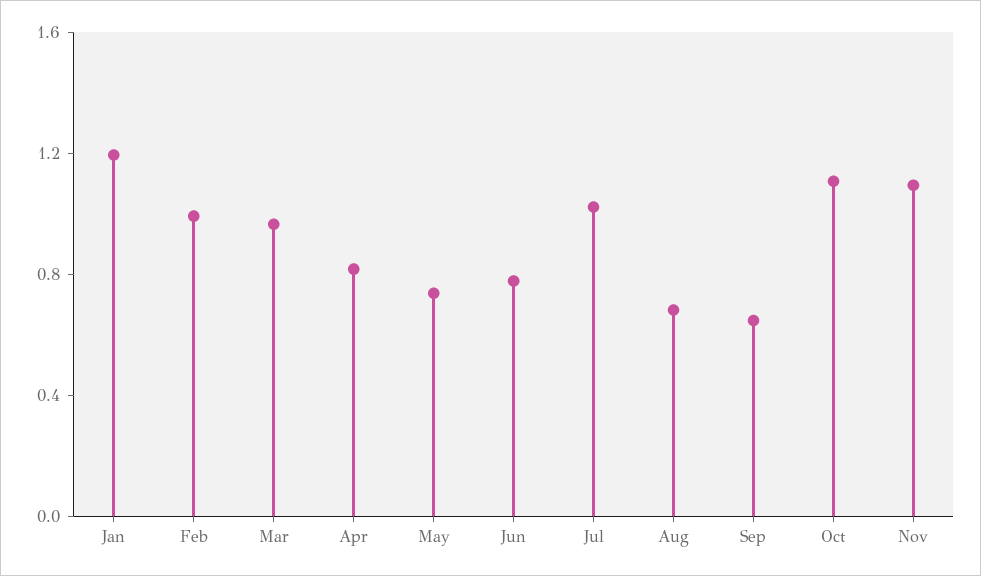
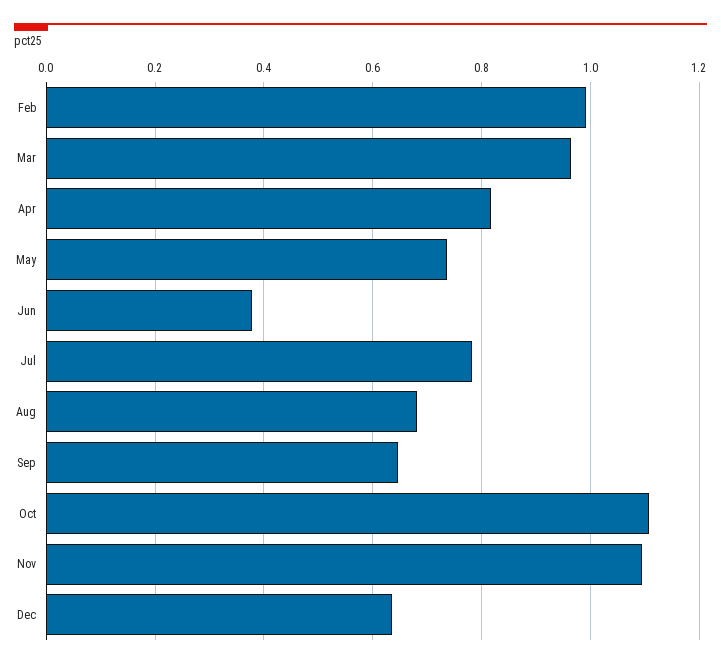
Jan: 1.2 -> none
Jun: 0.8 -> 0.38
Jul: 1 -> 0.78
Dec: none -> 0.64

